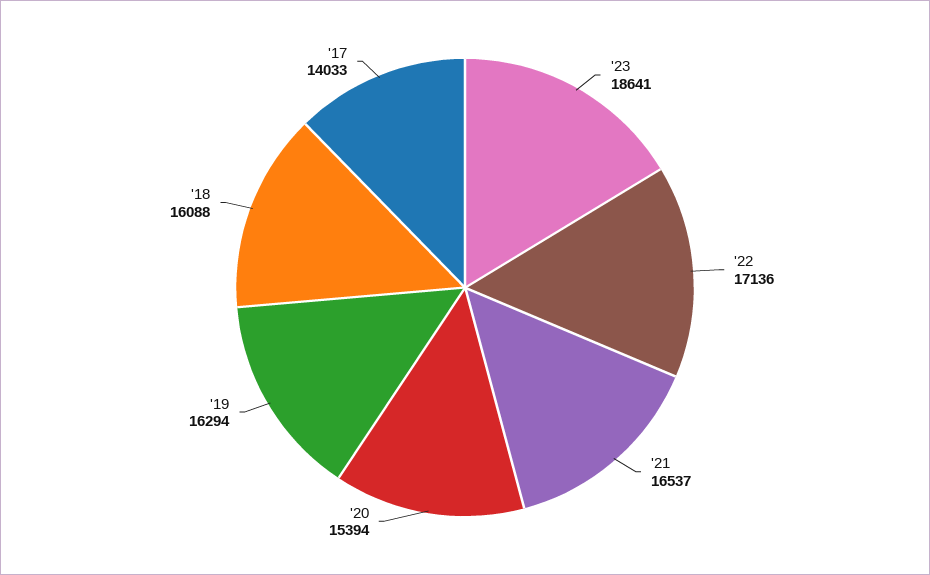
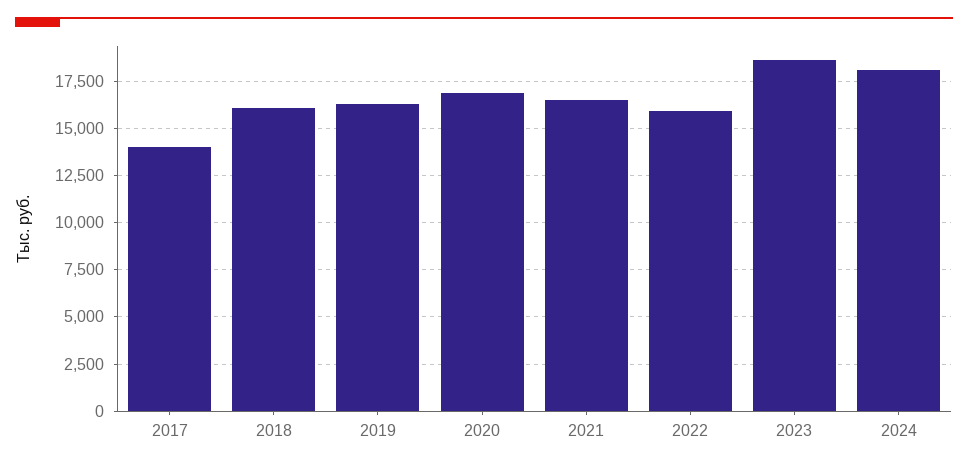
'22: 17136 -> 16000
'20: 15394 -> 17000
2024: none -> 18000

